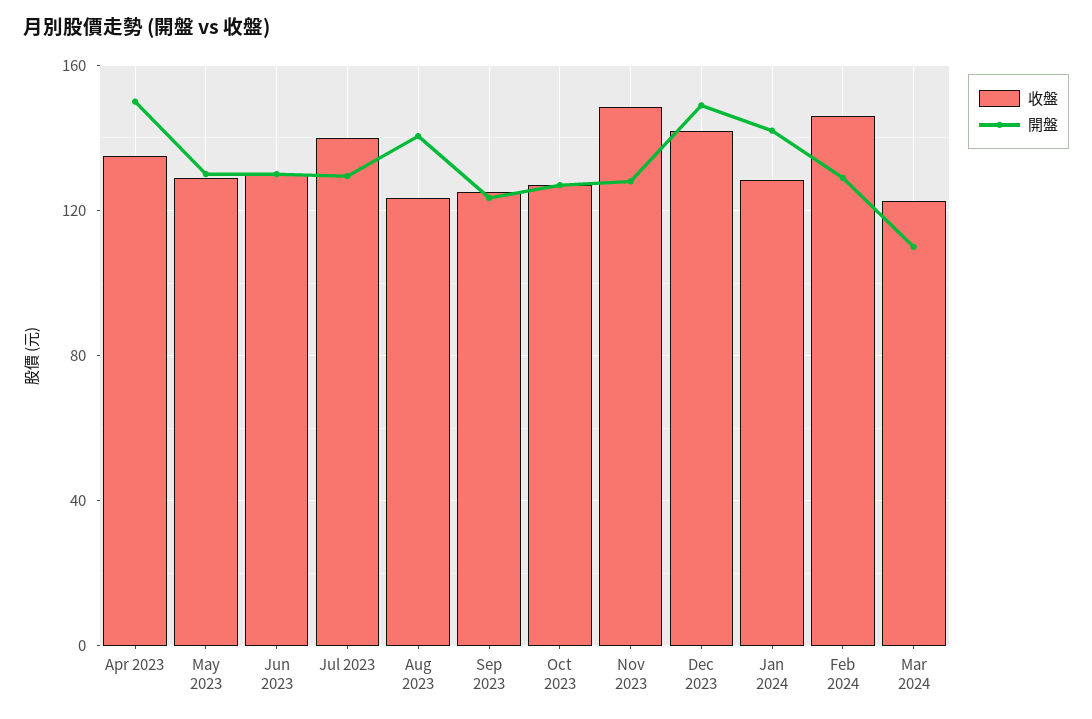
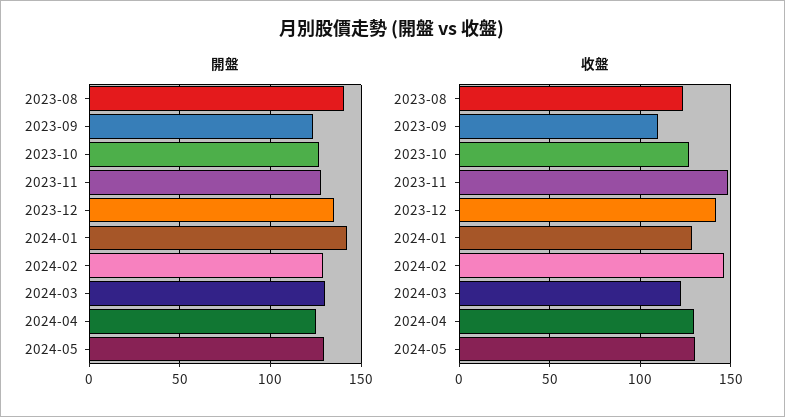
收盤, Apr 2023: 135 -> none
開盤, Apr 2023: 150 -> none
收盤, May 2023: 130 -> none
開盤, May 2023: 130 -> none
收盤, Jun 2023: 130 -> none
開盤, Jun 2023: 130 -> none
收盤, Jul 2023: 140 -> none
開盤, Jul 2023: 130 -> none
收盤, Sep 2023: 125 -> 110
開盤, Dec 2023: 150 -> 135
開盤, Mar 2024: 110 -> 130
開盤, 2024-04: none -> 125
開盤, 2024-05: none -> 130
收盤, 2024-04: none -> 130
收盤, 2024-05: none -> 130

